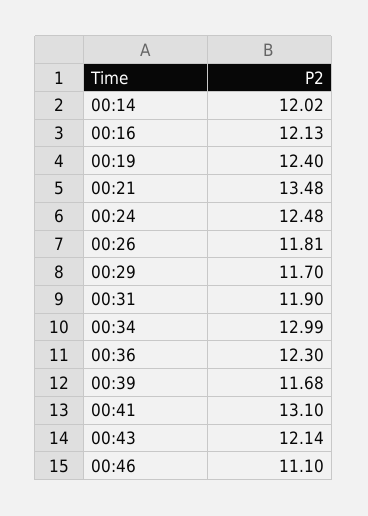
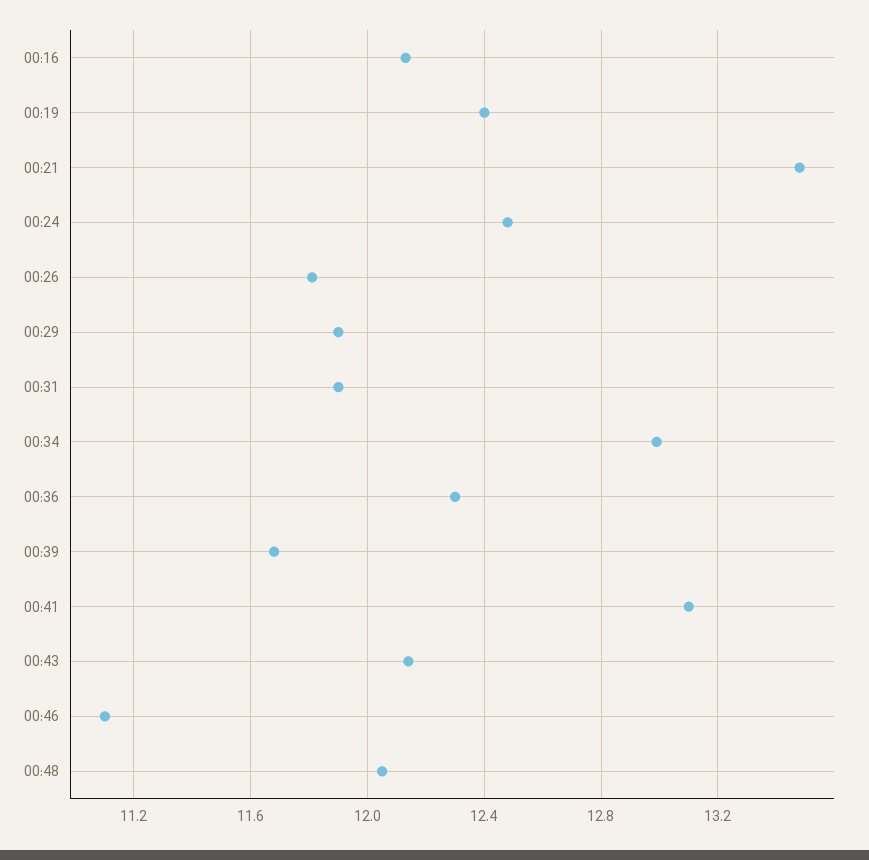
00:14: 12.02 -> none
00:29: 11.7 -> 11.9
00:48: none -> 12.05

